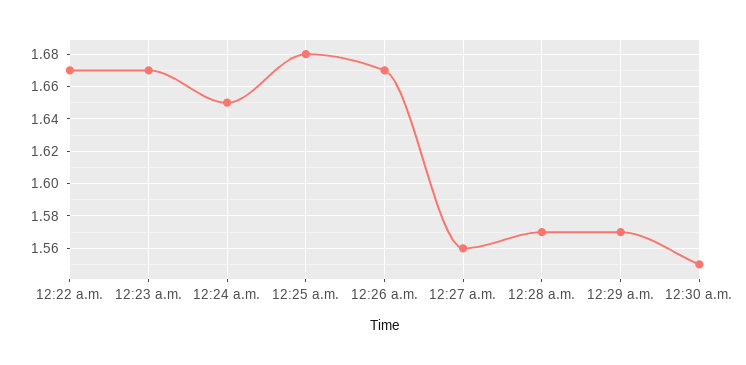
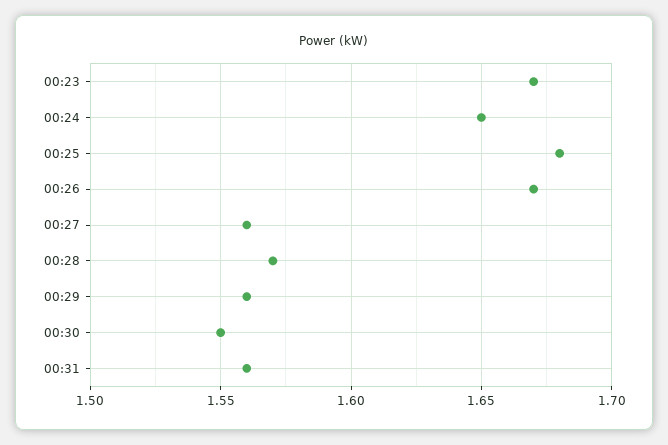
12:22 a.m.: 1.67 -> none
12:29 a.m.: 1.57 -> 1.56
00:31: none -> 1.56

